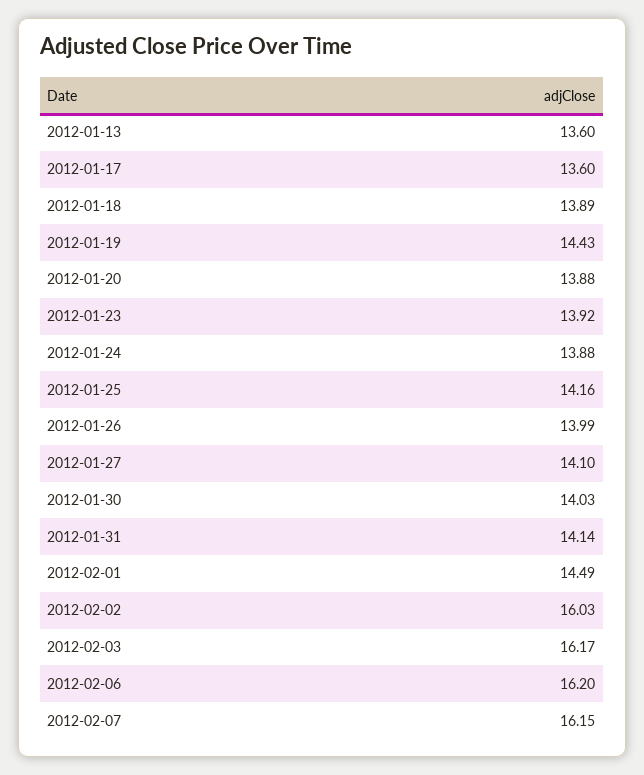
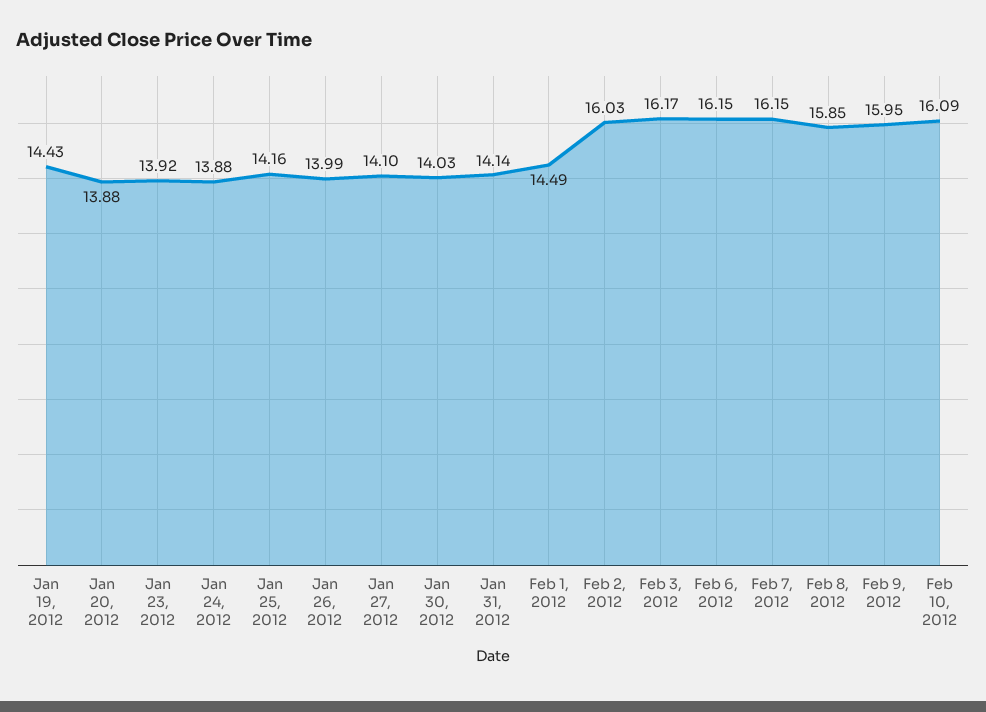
2012-01-13: 13.6 -> none
2012-01-17: 13.6 -> none
2012-01-18: 13.89 -> none
2012-02-06: 16.2 -> 16.15
Feb 8, 2012: none -> 15.85
Feb 9, 2012: none -> 15.95
Feb 10, 2012: none -> 16.09

